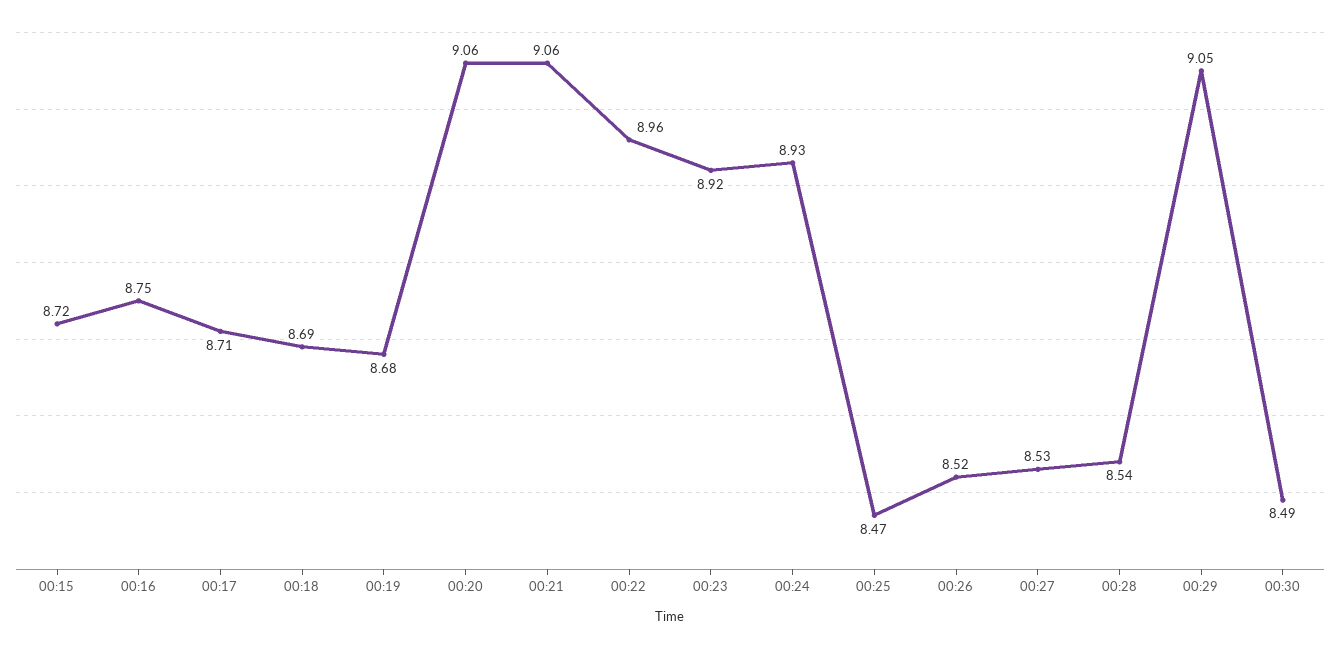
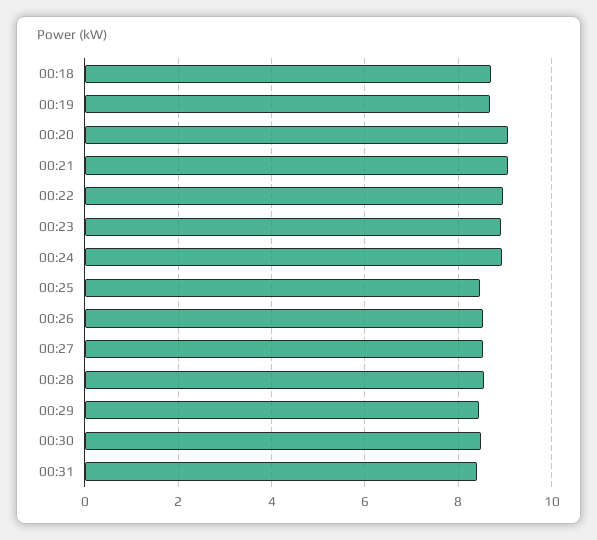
00:15: 8.72 -> none
00:16: 8.75 -> none
00:17: 8.71 -> none
00:29: 9.05 -> 8.4
00:31: none -> 8.4

